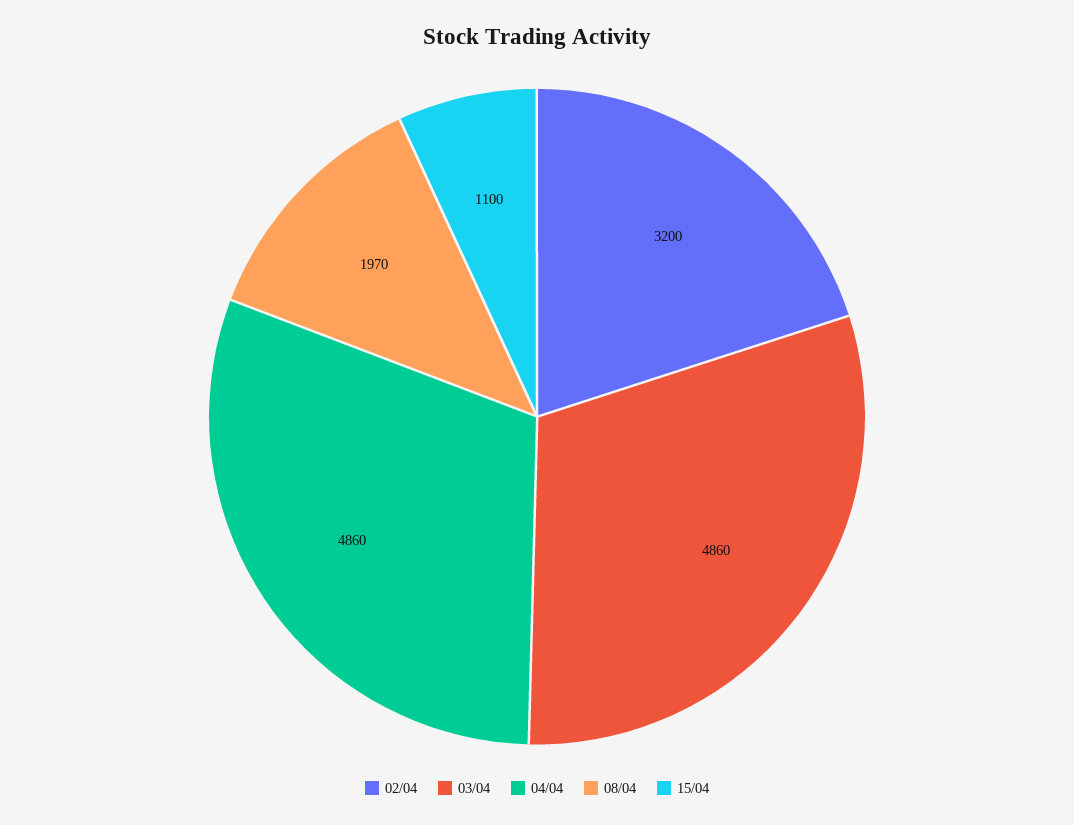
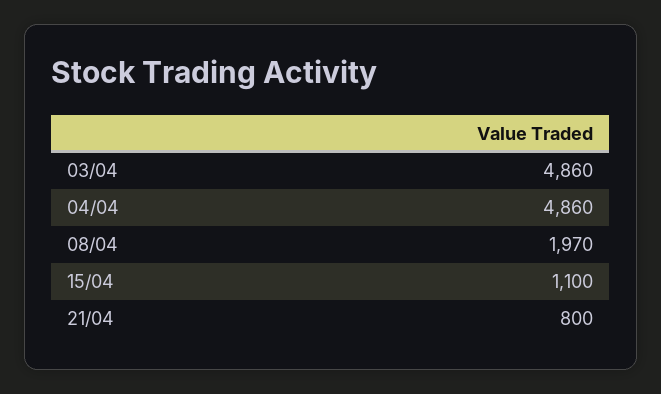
02/04: 3200 -> none
21/04: none -> 800

